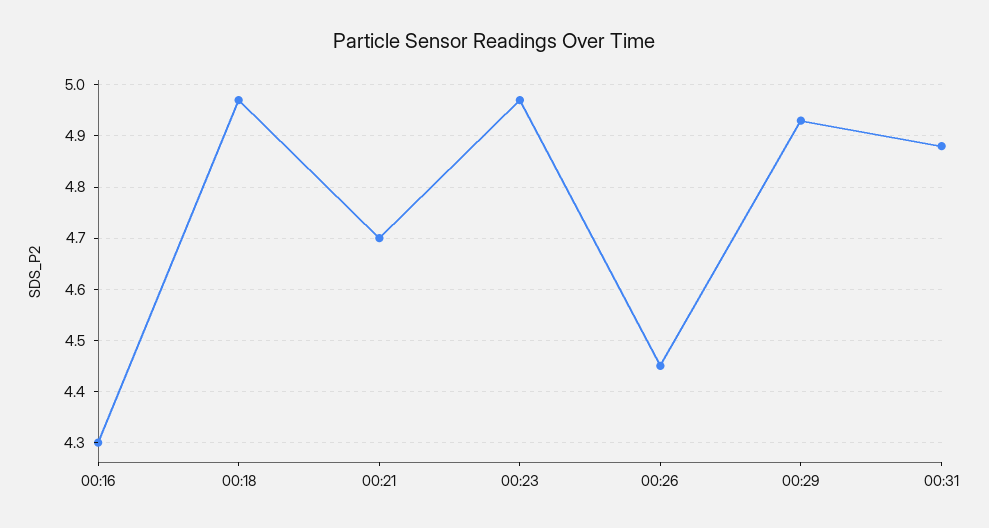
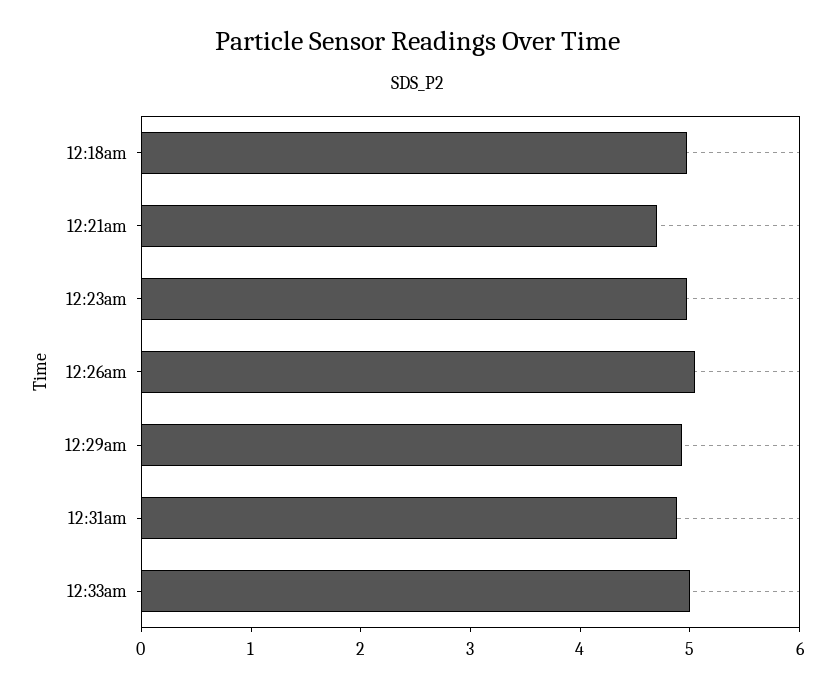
00:16: 4.3 -> none
00:26: 4.45 -> 5
12:33am: none -> 5

